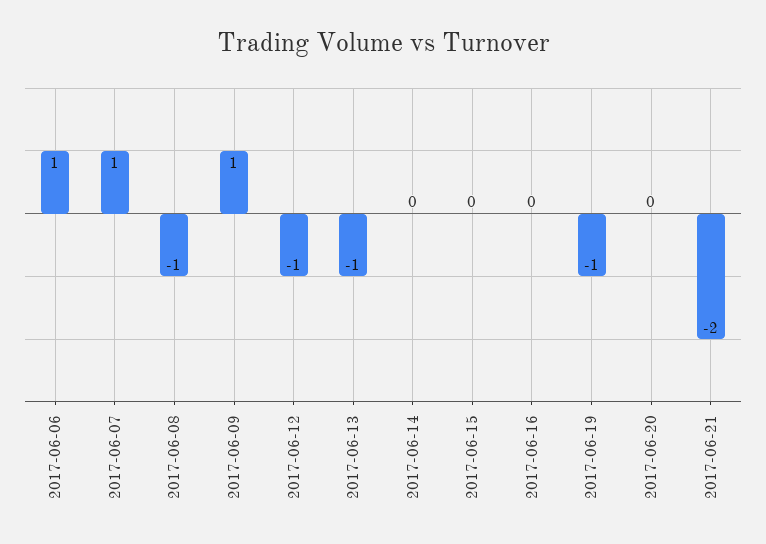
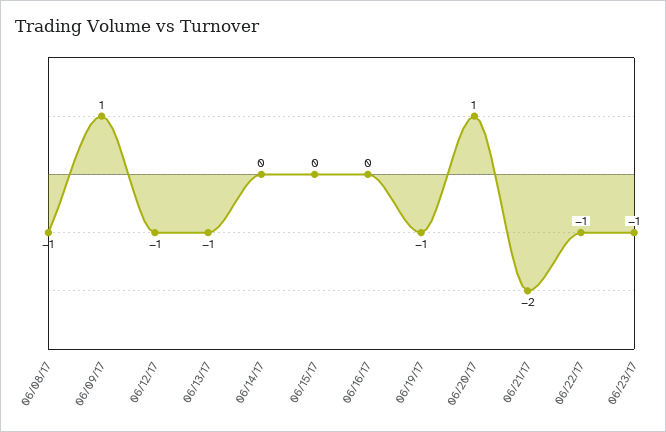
2017-06-06: 1 -> none
2017-06-07: 1 -> none
2017-06-20: 0 -> 1
06/22/17: none -> -1
06/23/17: none -> -1

